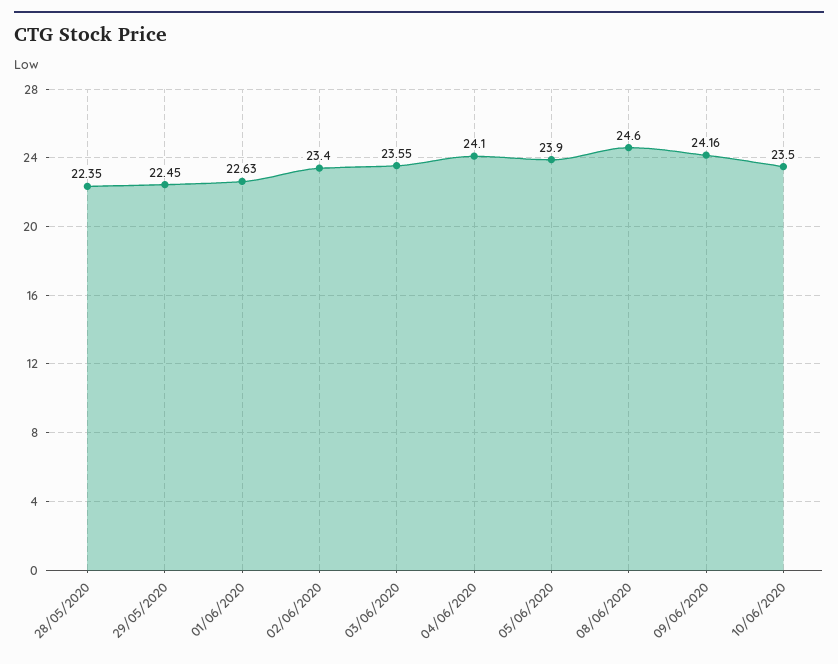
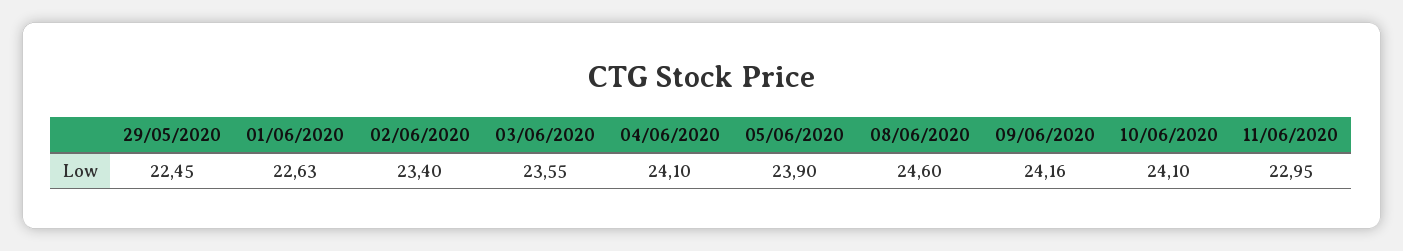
28/05/2020: 22.35 -> none
10/06/2020: 23.5 -> 24.1
11/06/2020: none -> 22.95

